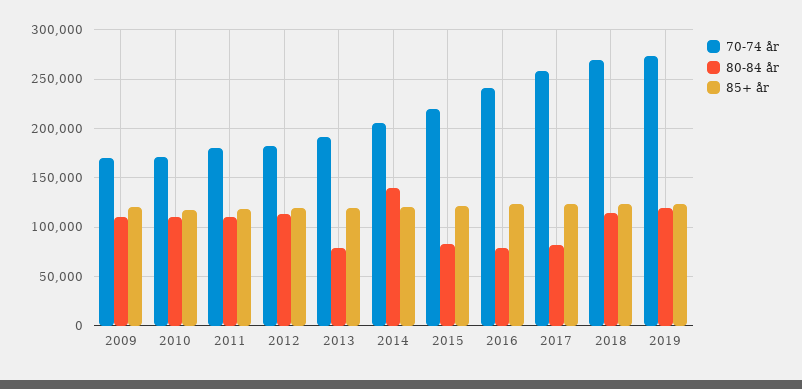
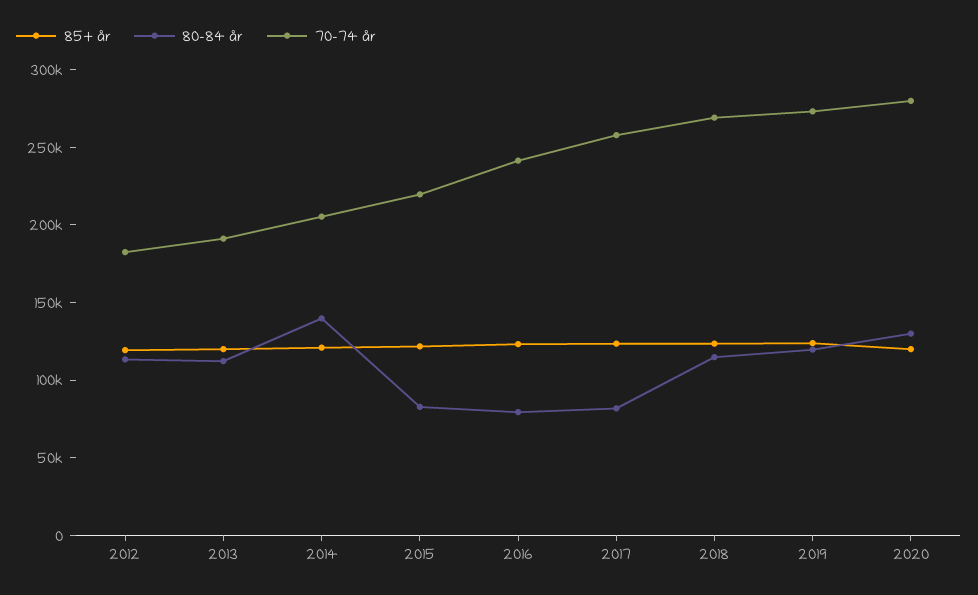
70-74 år, 2009: 170000 -> none
80-84 år, 2009: 110000 -> none
85+ år, 2009: 120000 -> none
70-74 år, 2010: 170000 -> none
80-84 år, 2010: 110000 -> none
85+ år, 2010: 120000 -> none
70-74 år, 2011: 180000 -> none
80-84 år, 2011: 110000 -> none
85+ år, 2011: 120000 -> none
80-84 år, 2013: 80000 -> 110000
85+ år, 2020: none -> 120000
80-84 år, 2020: none -> 130000
70-74 år, 2020: none -> 280000

